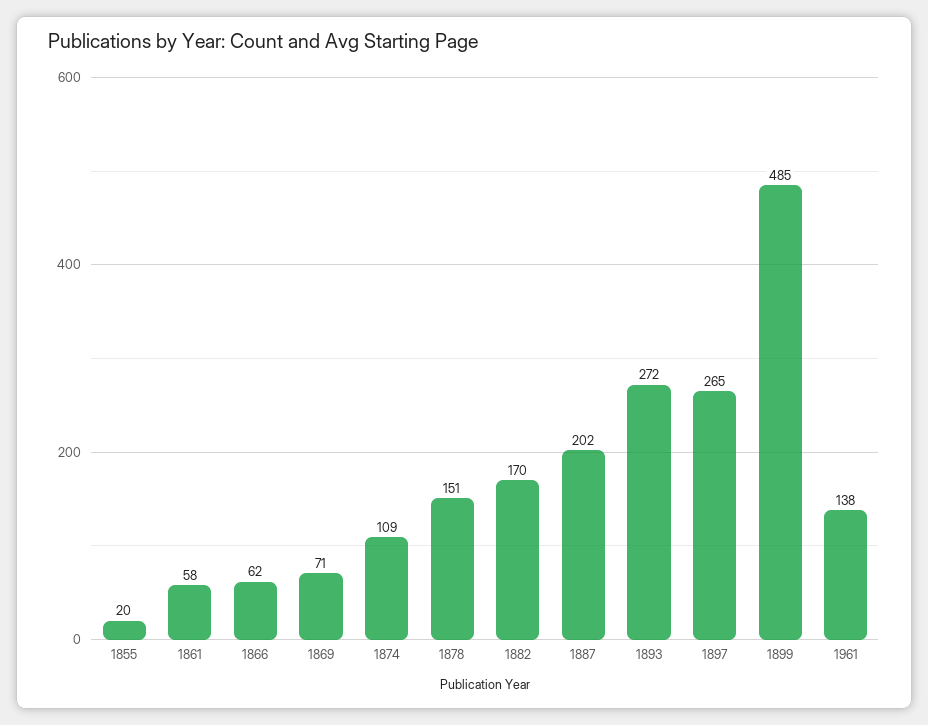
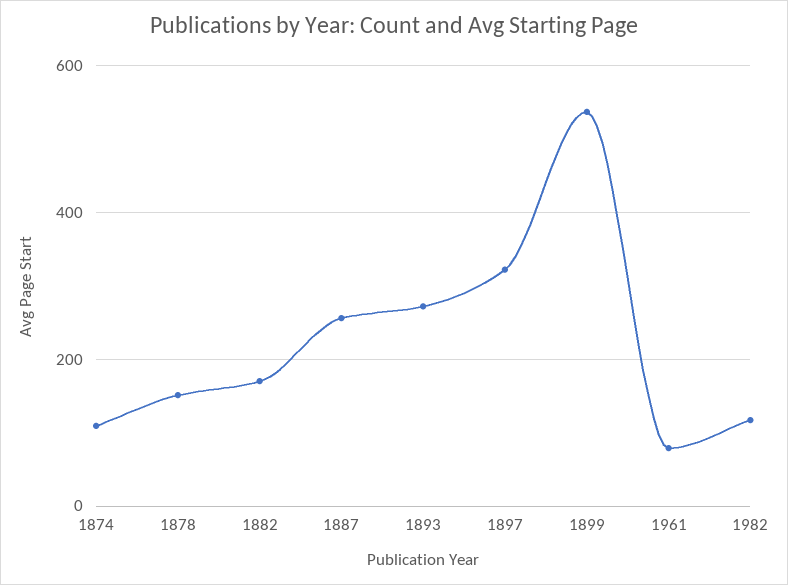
1855: 20 -> none
1861: 58 -> none
1866: 62 -> none
1869: 71 -> none
1887: 202 -> 260
1897: 265 -> 320
1899: 485 -> 540
1961: 138 -> 80
1982: none -> 120

